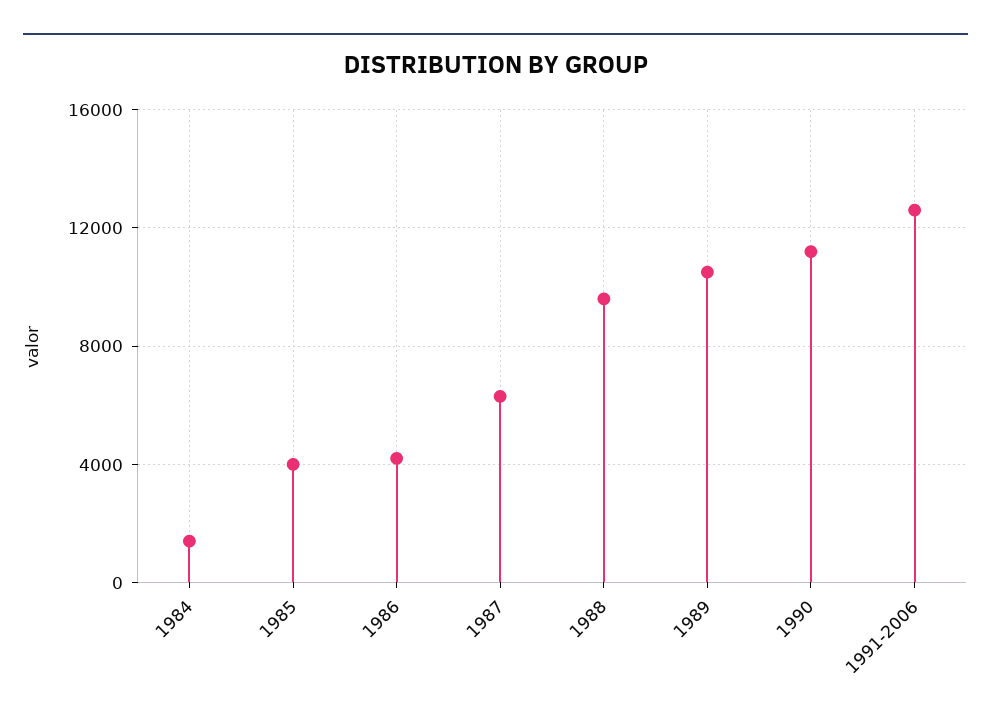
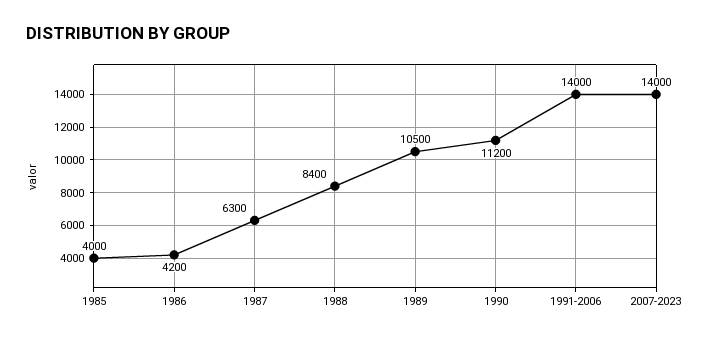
1984: 1500 -> none
1988: 9500 -> 8400
1991-2006: 12500 -> 14000
2007-2023: none -> 14000

